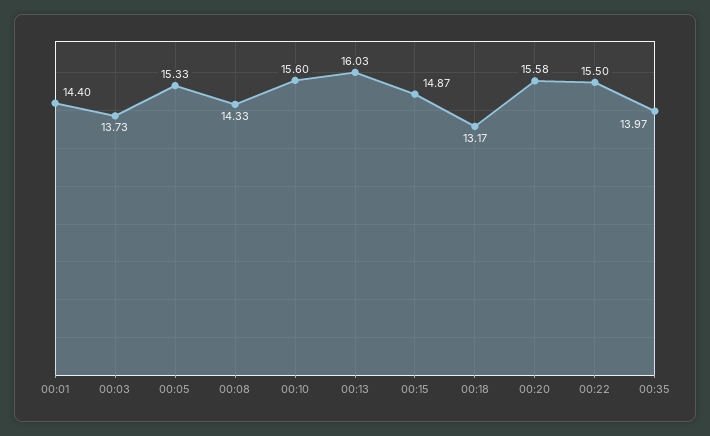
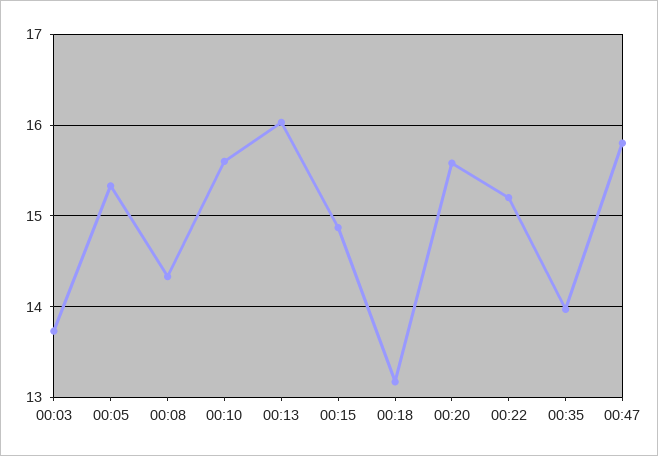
00:01: 14.4 -> none
00:22: 15.5 -> 15.2
00:47: none -> 15.8

